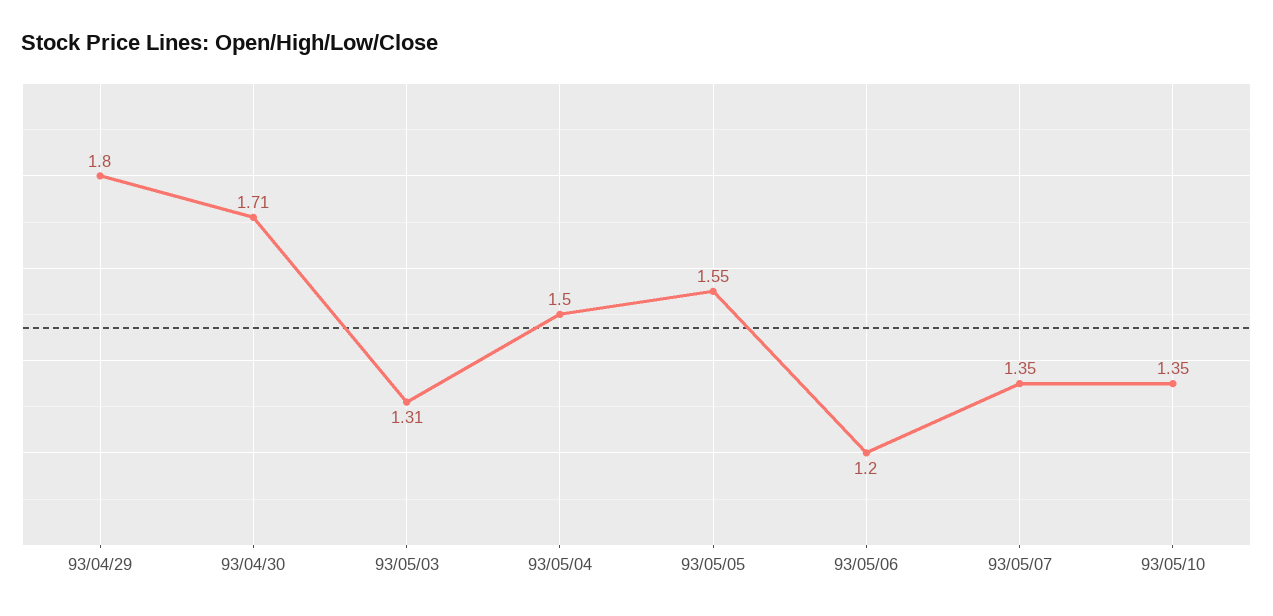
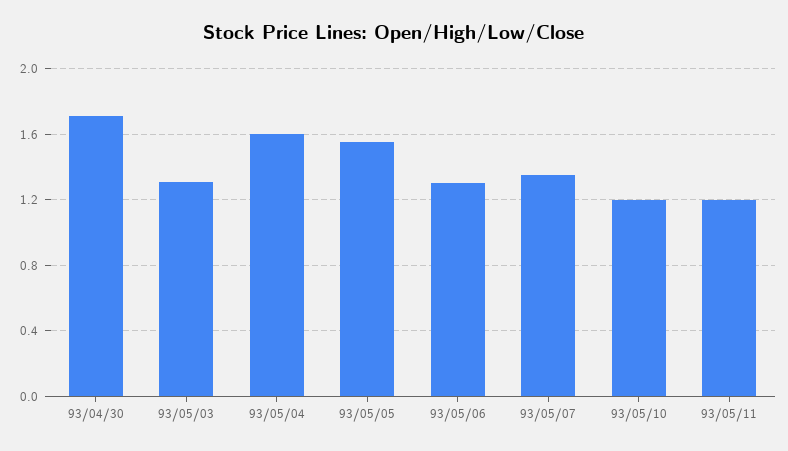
93/04/29: 1.8 -> none
93/05/04: 1.5 -> 1.6
93/05/06: 1.2 -> 1.3
93/05/10: 1.35 -> 1.2
93/05/11: none -> 1.2

